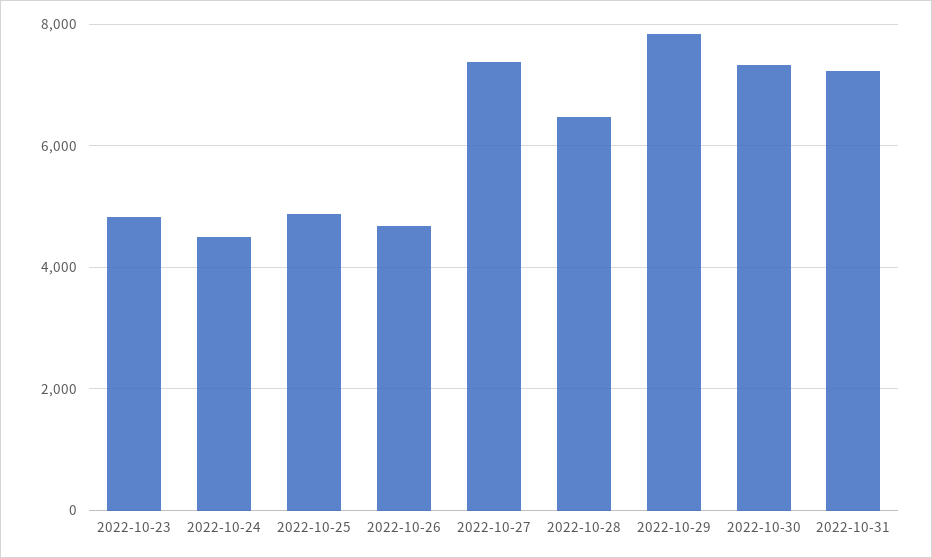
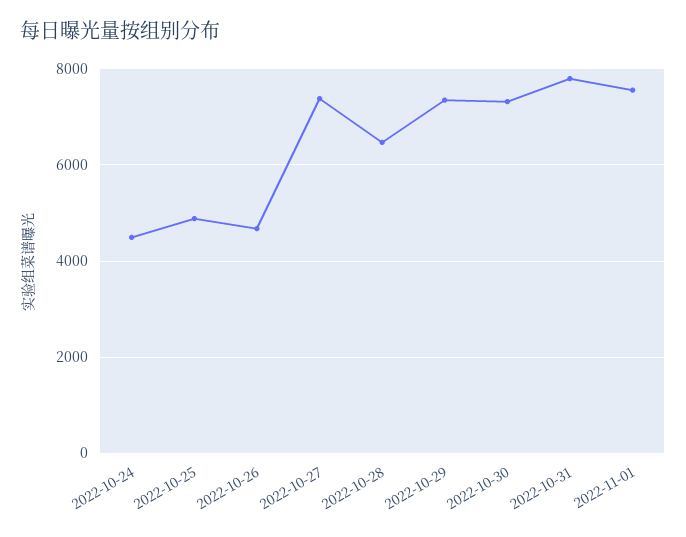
2022-10-23: 4800 -> none
2022-10-29: 7800 -> 7400
2022-10-31: 7200 -> 7800
2022-11-01: none -> 7600

